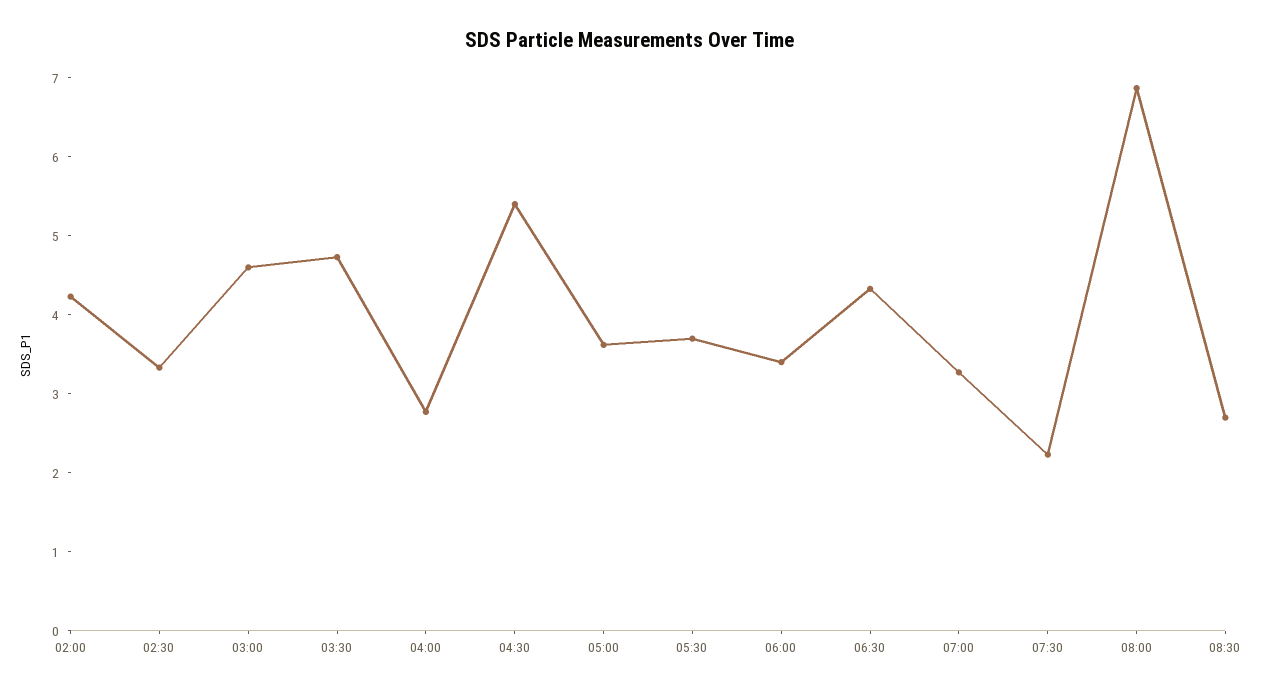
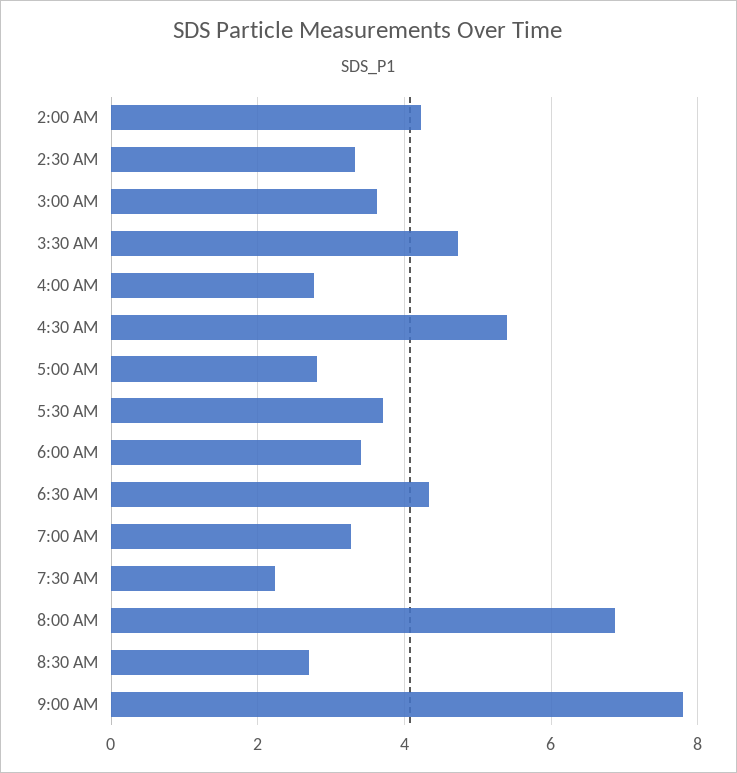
03:00: 4.6 -> 3.6
05:00: 3.6 -> 2.8
9:00 AM: none -> 7.8

